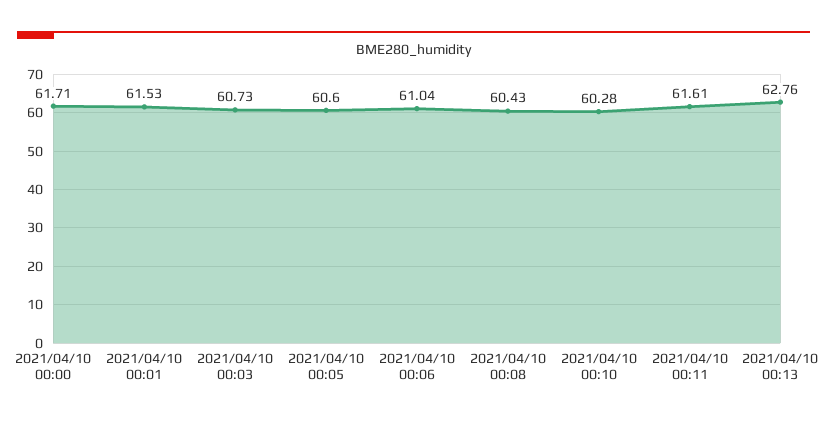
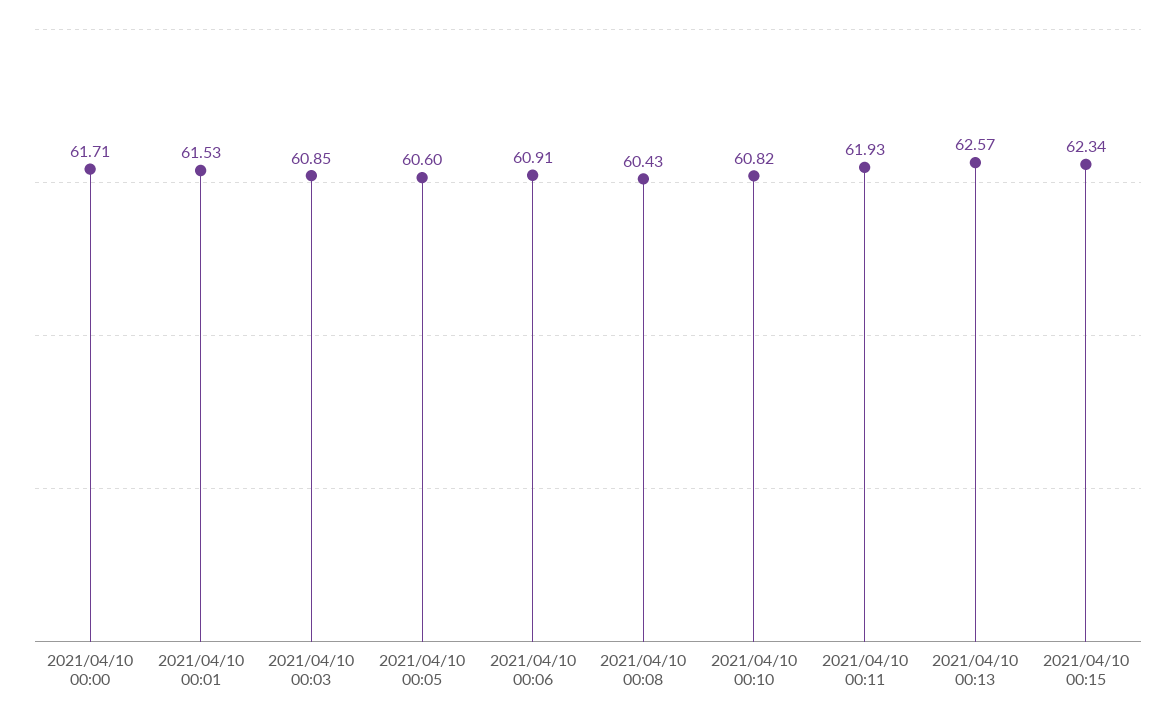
2021/04/10 00:03: 60.73 -> 60.85
2021/04/10 00:06: 61.04 -> 60.91
2021/04/10 00:10: 60.28 -> 60.82
2021/04/10 00:11: 61.61 -> 61.93
2021/04/10 00:13: 62.76 -> 62.57
2021/04/10 00:15: none -> 62.34

